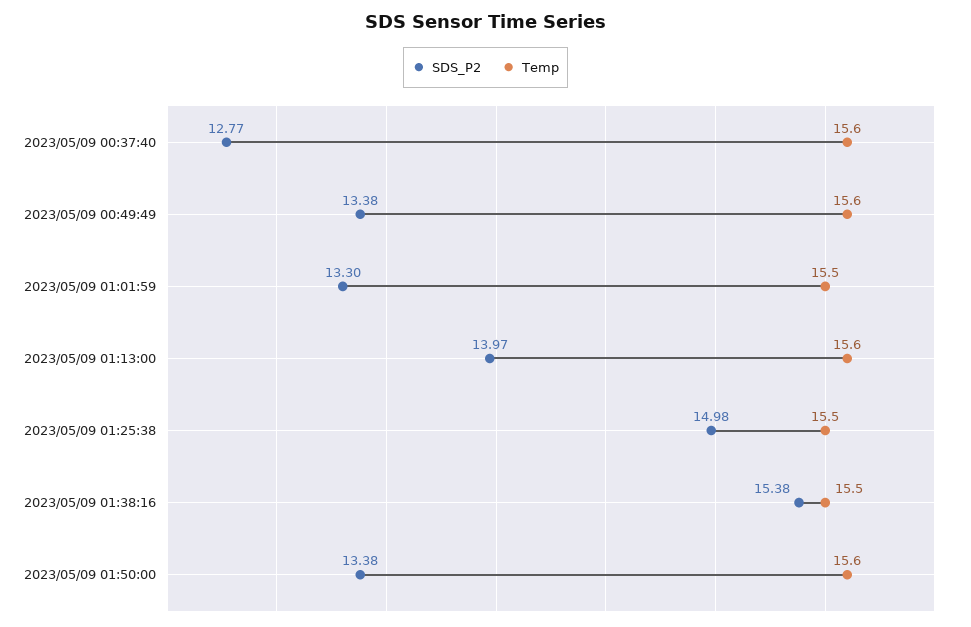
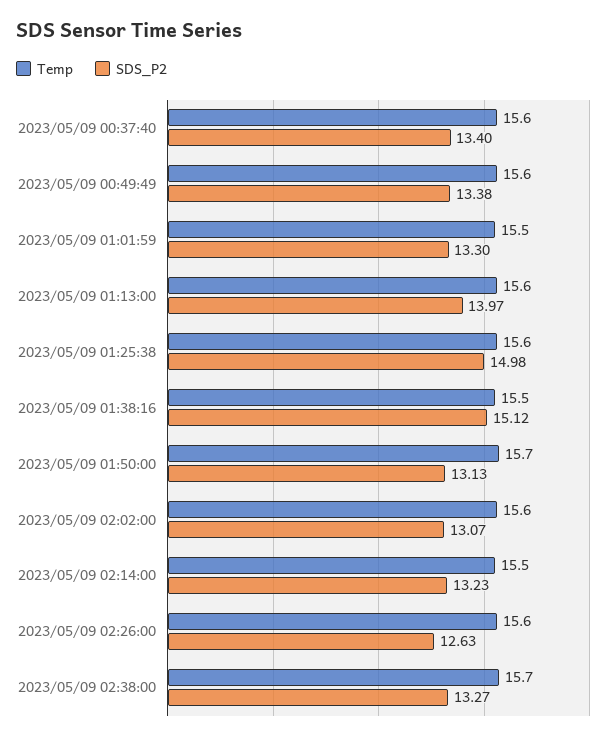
SDS_P2, 2023/05/09 00:37:40: 12.77 -> 13.4
Temp, 2023/05/09 01:25:38: 15.5 -> 15.6
SDS_P2, 2023/05/09 01:38:16: 15.38 -> 15.12
SDS_P2, 2023/05/09 01:50:00: 13.38 -> 13.13
Temp, 2023/05/09 01:50:00: 15.6 -> 15.7
Temp, 2023/05/09 02:02:00: none -> 15.6
SDS_P2, 2023/05/09 02:02:00: none -> 13.07
Temp, 2023/05/09 02:14:00: none -> 15.5
SDS_P2, 2023/05/09 02:14:00: none -> 13.23
Temp, 2023/05/09 02:26:00: none -> 15.6
SDS_P2, 2023/05/09 02:26:00: none -> 12.63
Temp, 2023/05/09 02:38:00: none -> 15.7
SDS_P2, 2023/05/09 02:38:00: none -> 13.27

